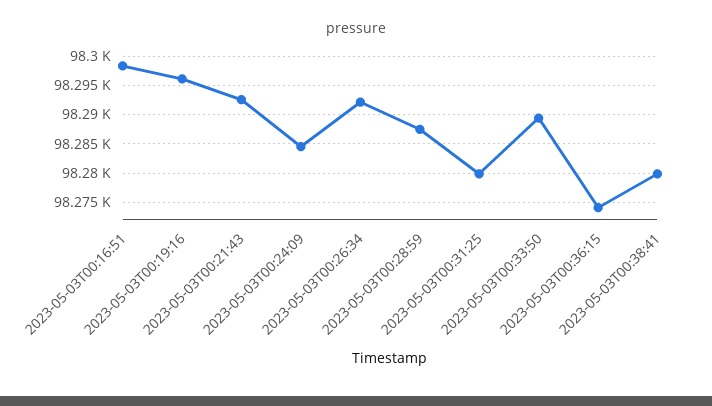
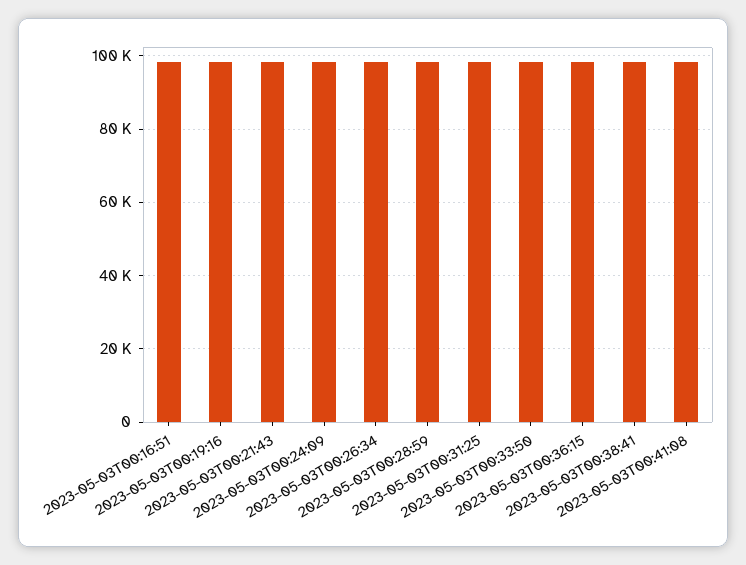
2023-05-03T00:41:08: none -> 98000

